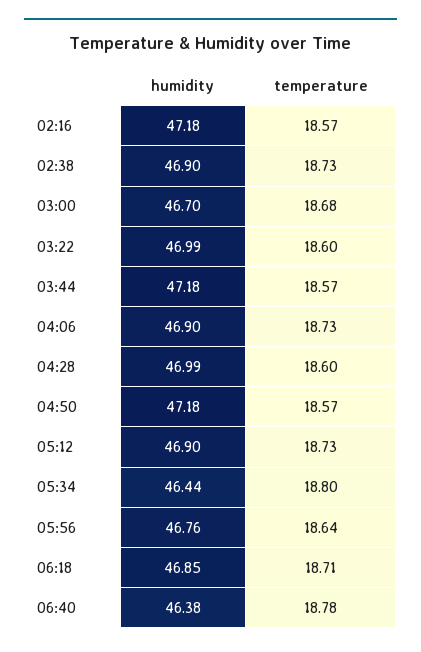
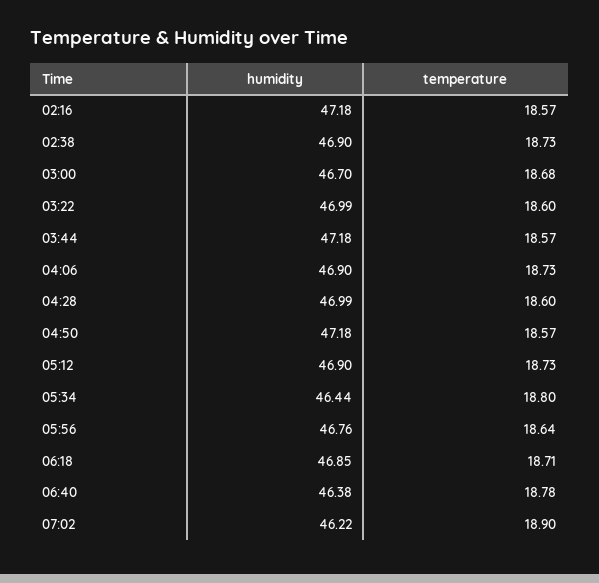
humidity, 07:02: none -> 46.22
temperature, 07:02: none -> 18.9

